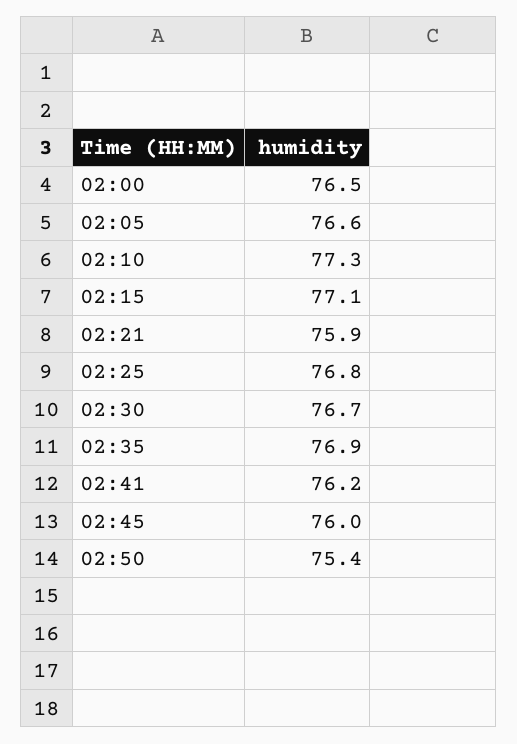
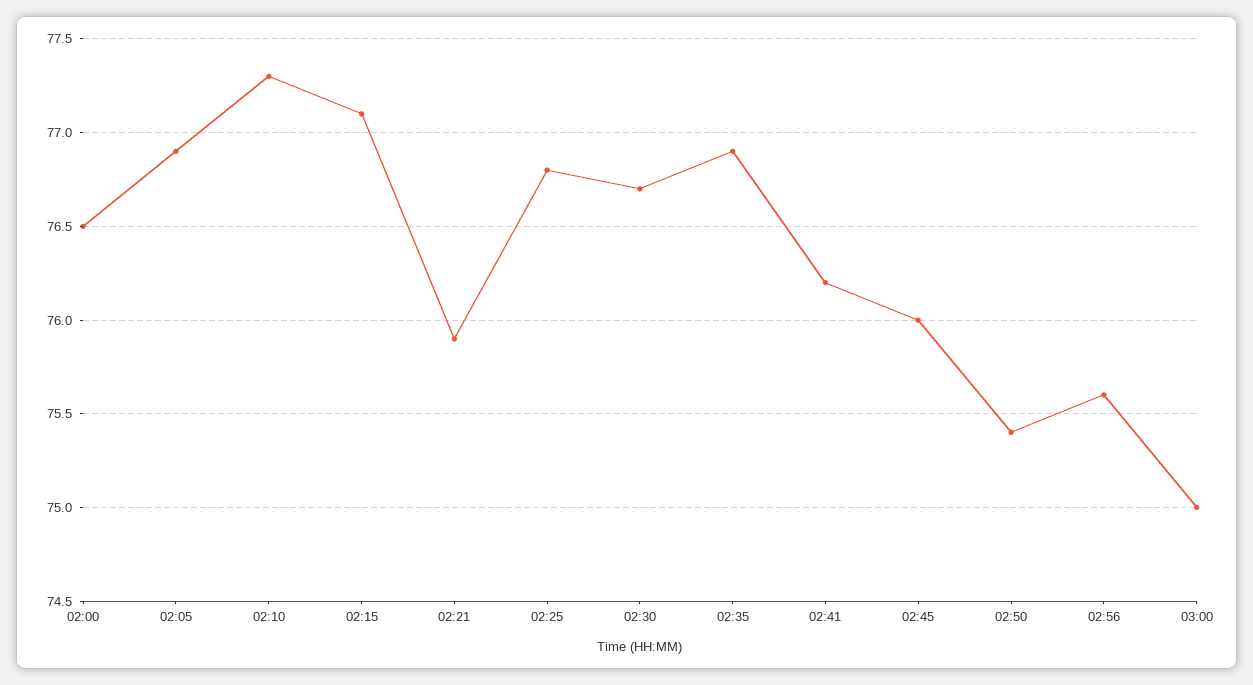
02:05: 76.6 -> 76.9
02:56: none -> 75.6
03:00: none -> 75

